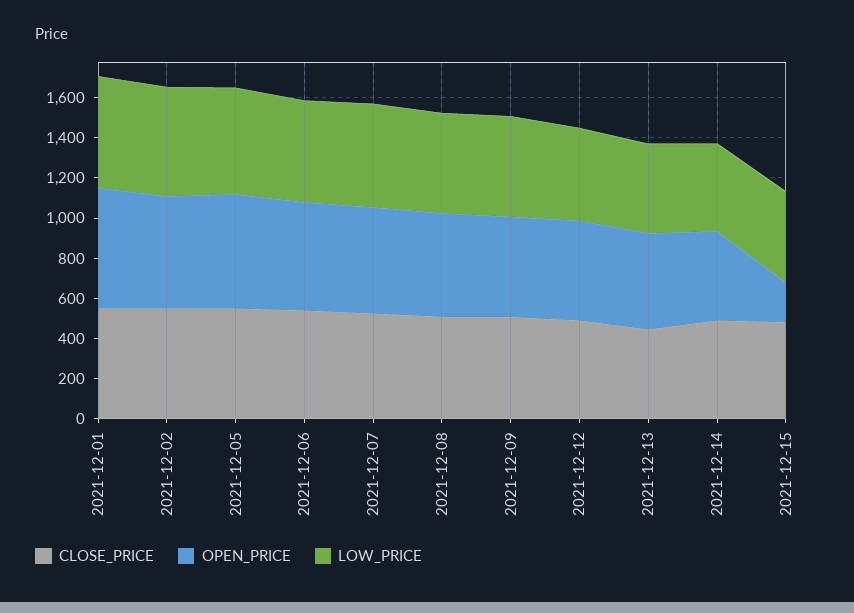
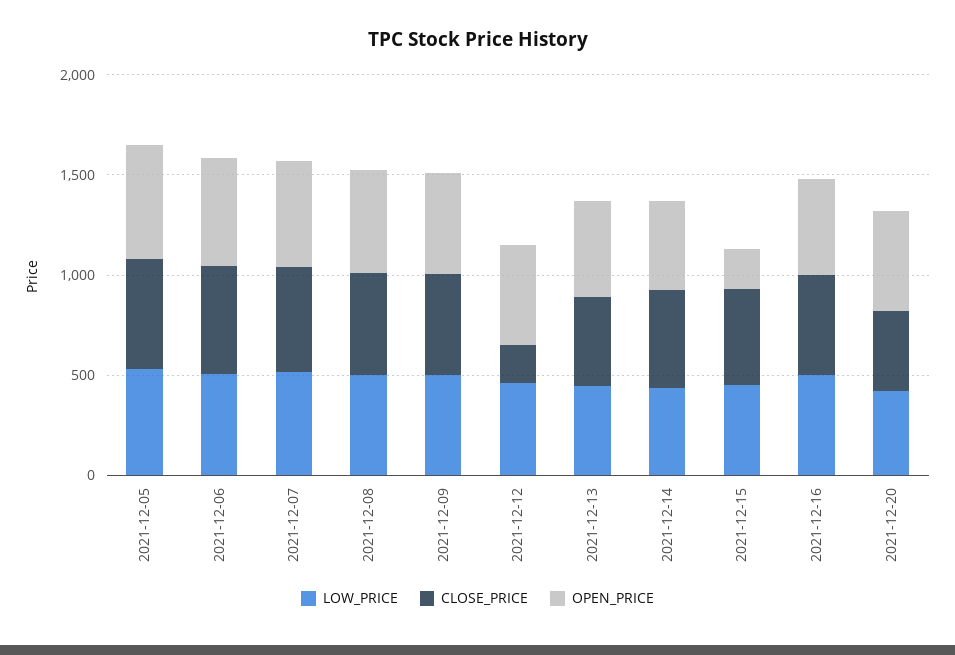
CLOSE_PRICE, 2021-12-01: 550 -> none
OPEN_PRICE, 2021-12-01: 600 -> none
LOW_PRICE, 2021-12-01: 550 -> none
CLOSE_PRICE, 2021-12-02: 550 -> none
OPEN_PRICE, 2021-12-02: 550 -> none
LOW_PRICE, 2021-12-02: 550 -> none
CLOSE_PRICE, 2021-12-12: 500 -> 200
LOW_PRICE, 2021-12-16: none -> 500
CLOSE_PRICE, 2021-12-16: none -> 500
OPEN_PRICE, 2021-12-16: none -> 500
LOW_PRICE, 2021-12-20: none -> 400
CLOSE_PRICE, 2021-12-20: none -> 400
OPEN_PRICE, 2021-12-20: none -> 500

